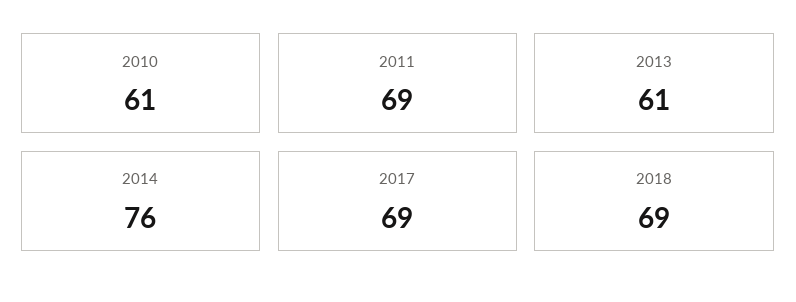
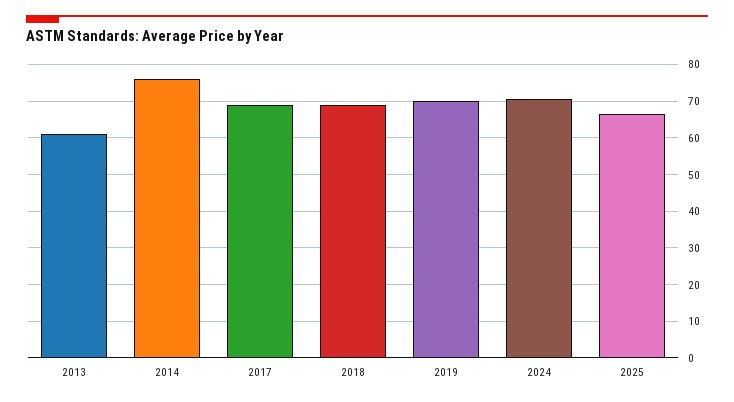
2010: 61 -> none
2011: 69 -> none
2019: none -> 70
2024: none -> 70
2025: none -> 66

